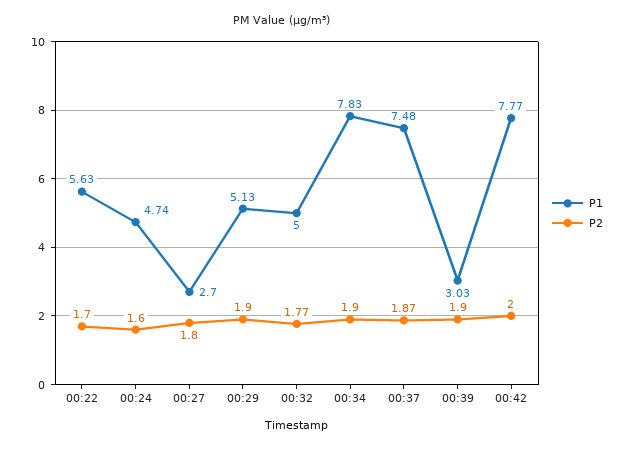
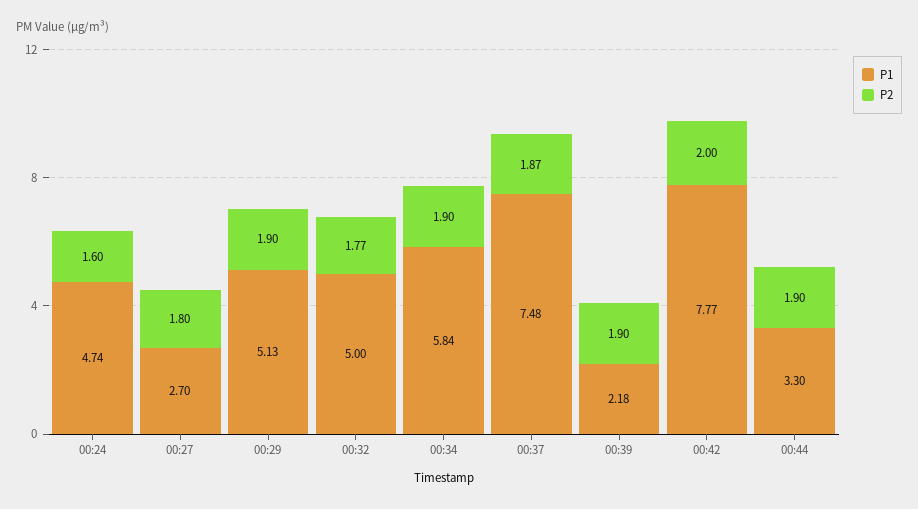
P1, 00:22: 5.63 -> none
P2, 00:22: 1.7 -> none
P1, 00:34: 7.83 -> 5.84
P1, 00:39: 3.03 -> 2.18
P1, 00:44: none -> 3.3
P2, 00:44: none -> 1.9

